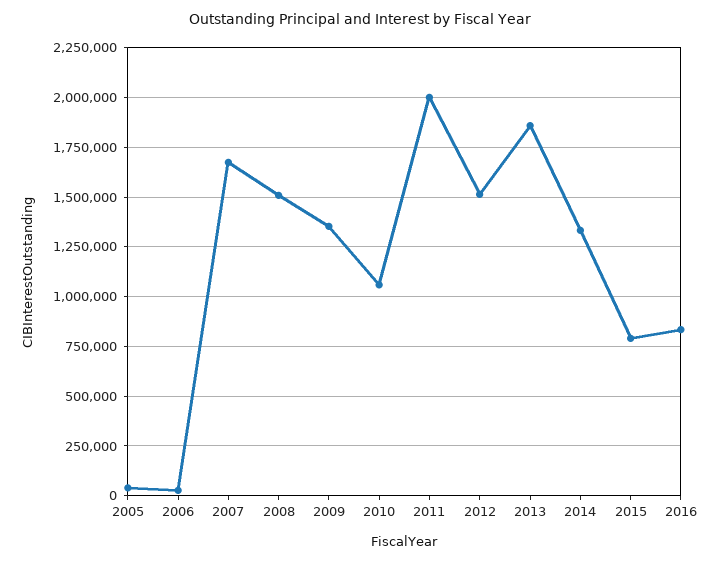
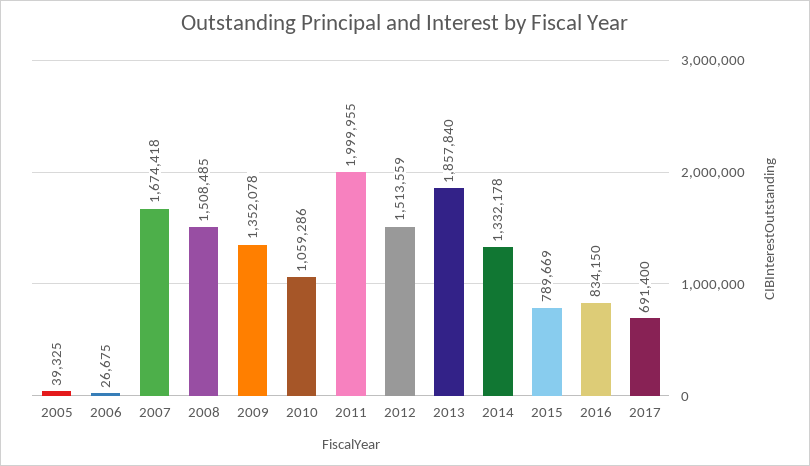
2017: none -> 691400

